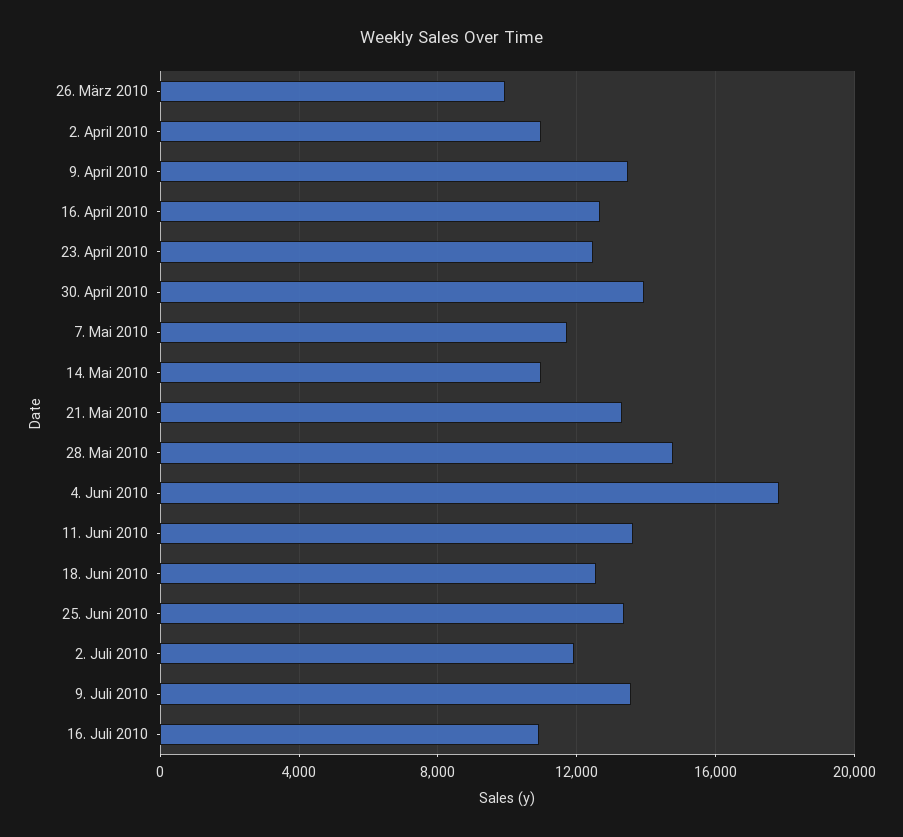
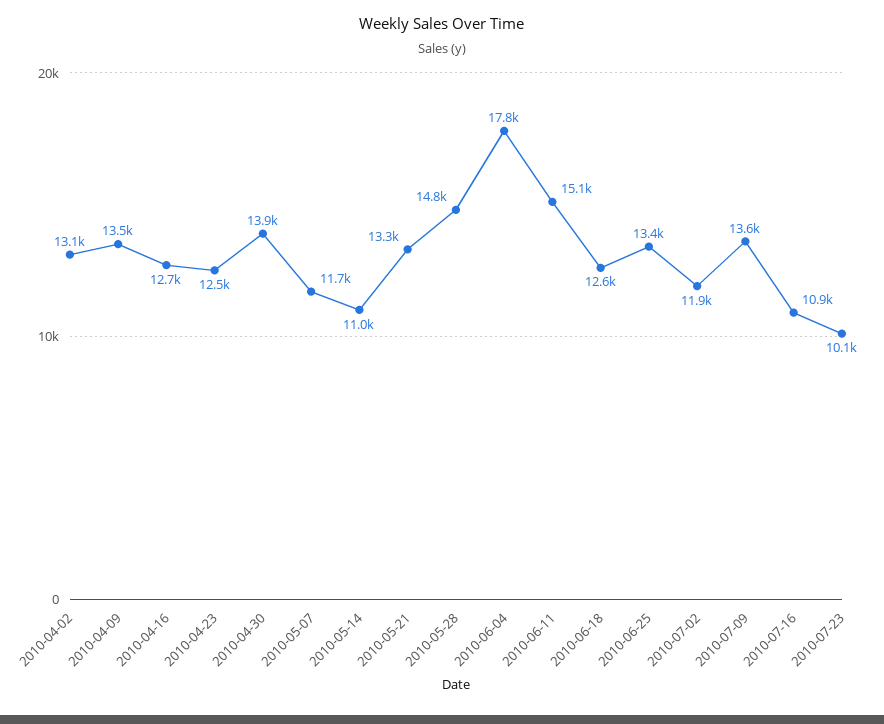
26. März 2010: 10000 -> none
2. April 2010: 11000 -> 13100
11. Juni 2010: 13500 -> 15100
2010-07-23: none -> 10100

